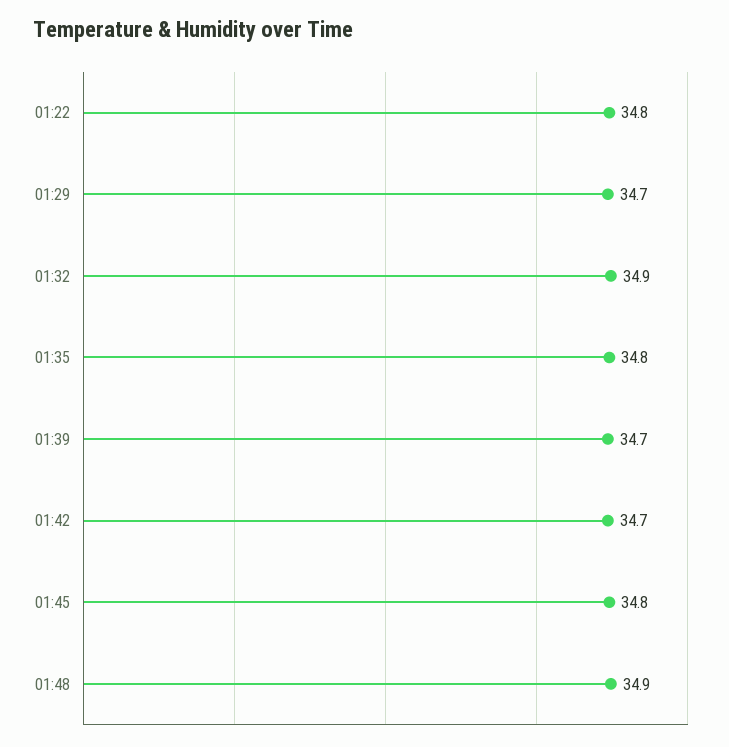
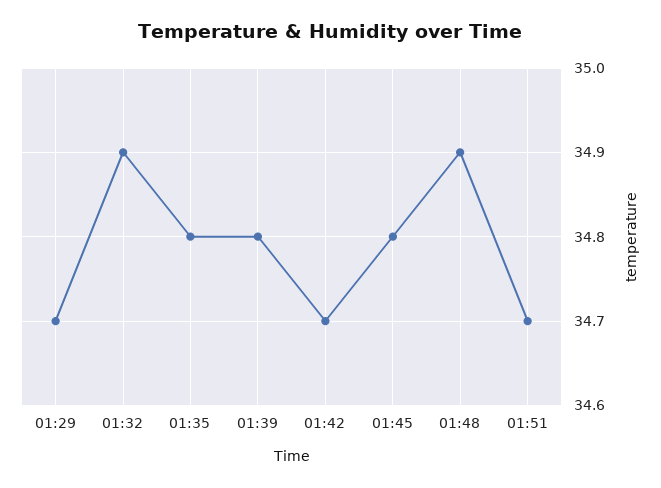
01:22: 34.8 -> none
01:39: 34.7 -> 34.8
01:51: none -> 34.7

